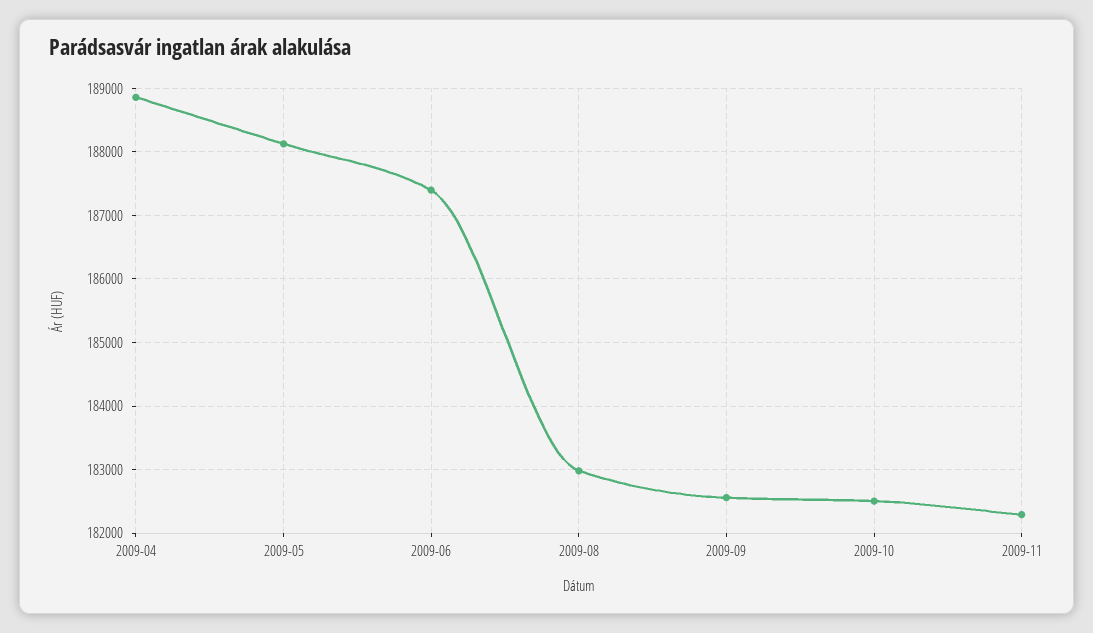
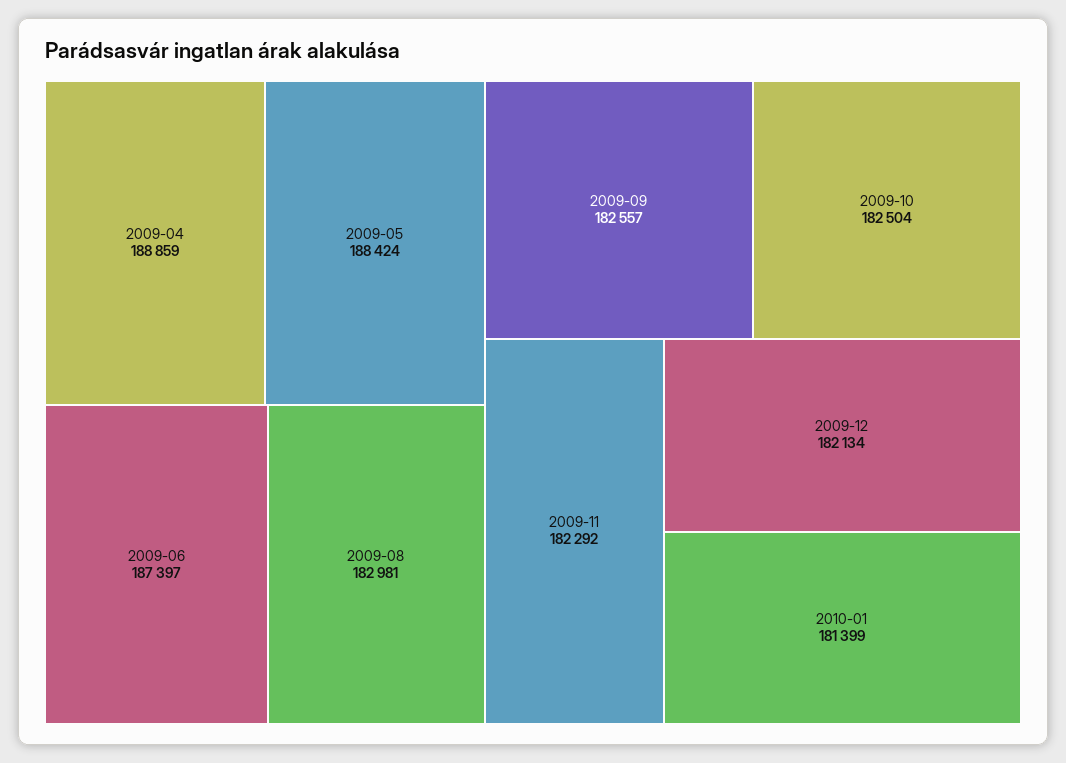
2009-05: 188100 -> 188424
2009-12: none -> 182134
2010-01: none -> 181399

